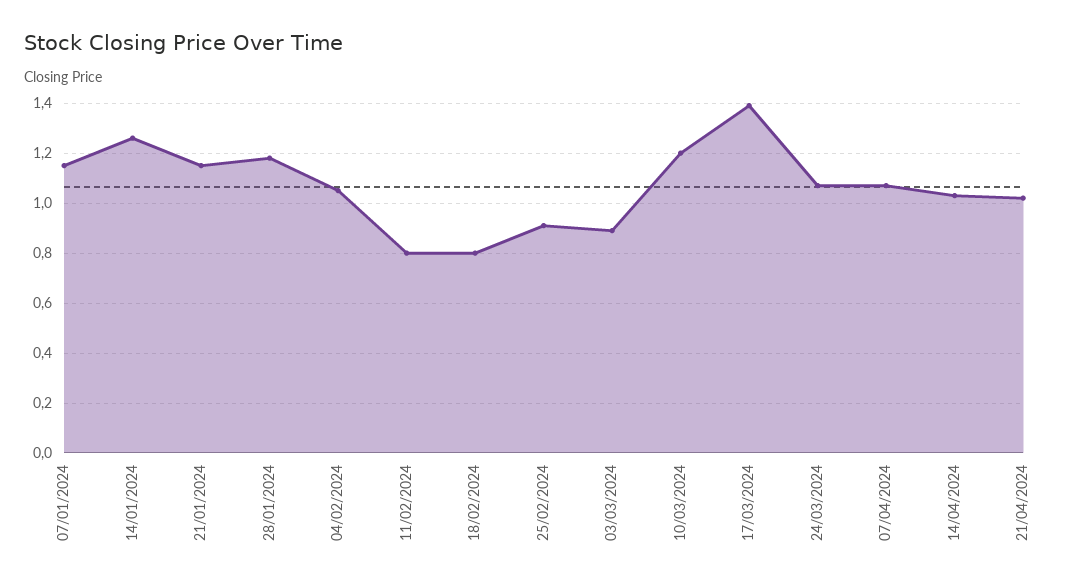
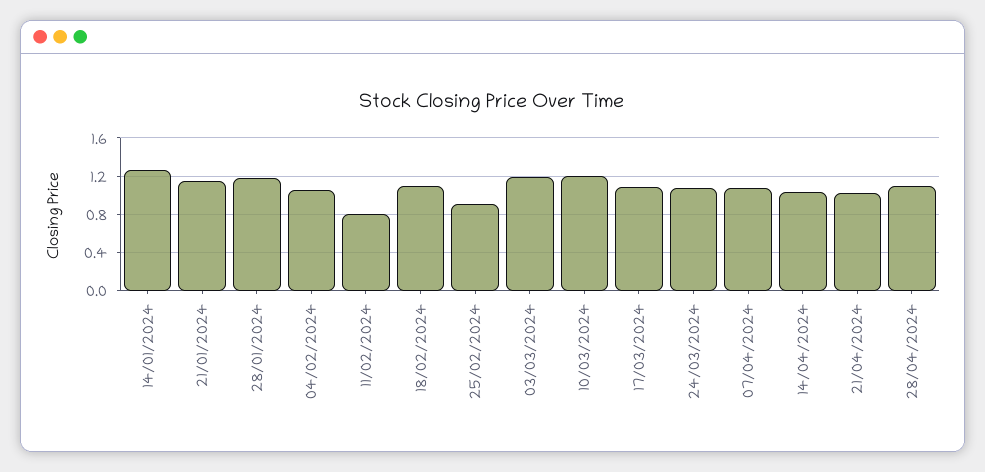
07/01/2024: 1.15 -> none
18/02/2024: 0.8 -> 1.1
03/03/2024: 0.9 -> 1.2
17/03/2024: 1.4 -> 1.1
28/04/2024: none -> 1.1

